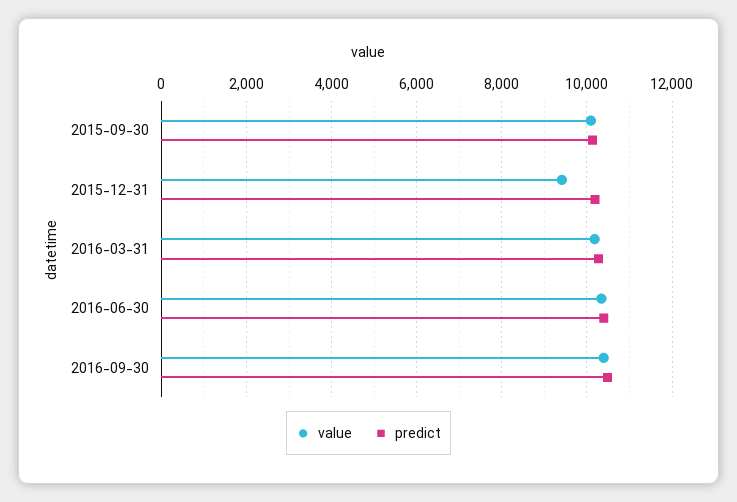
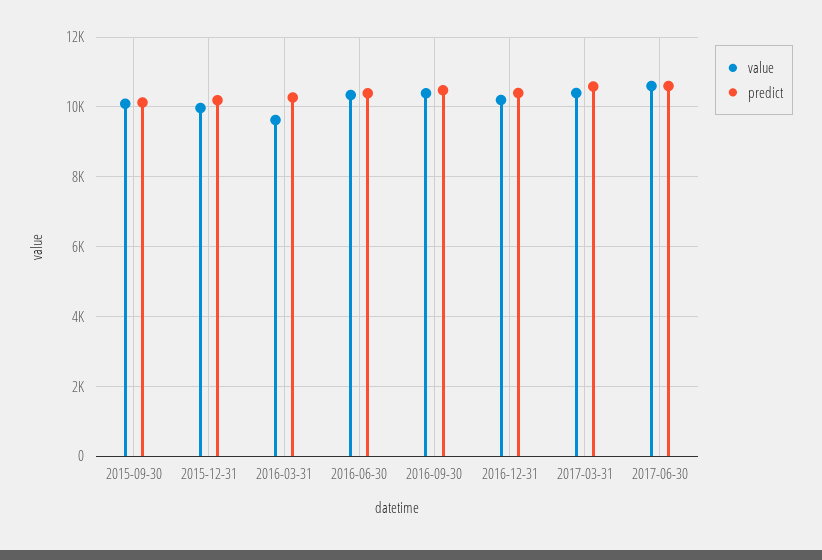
value, 2015-12-31: 9400 -> 10000
value, 2016-03-31: 10200 -> 9600
value, 2016-12-31: none -> 10200
predict, 2016-12-31: none -> 10400
value, 2017-03-31: none -> 10400
predict, 2017-03-31: none -> 10600
value, 2017-06-30: none -> 10600
predict, 2017-06-30: none -> 10600

